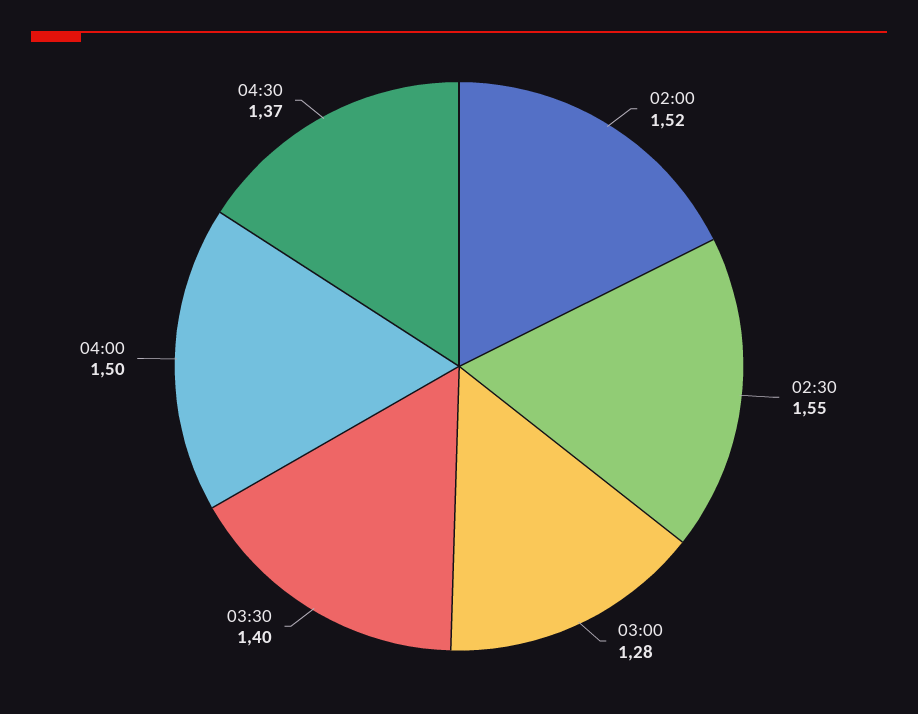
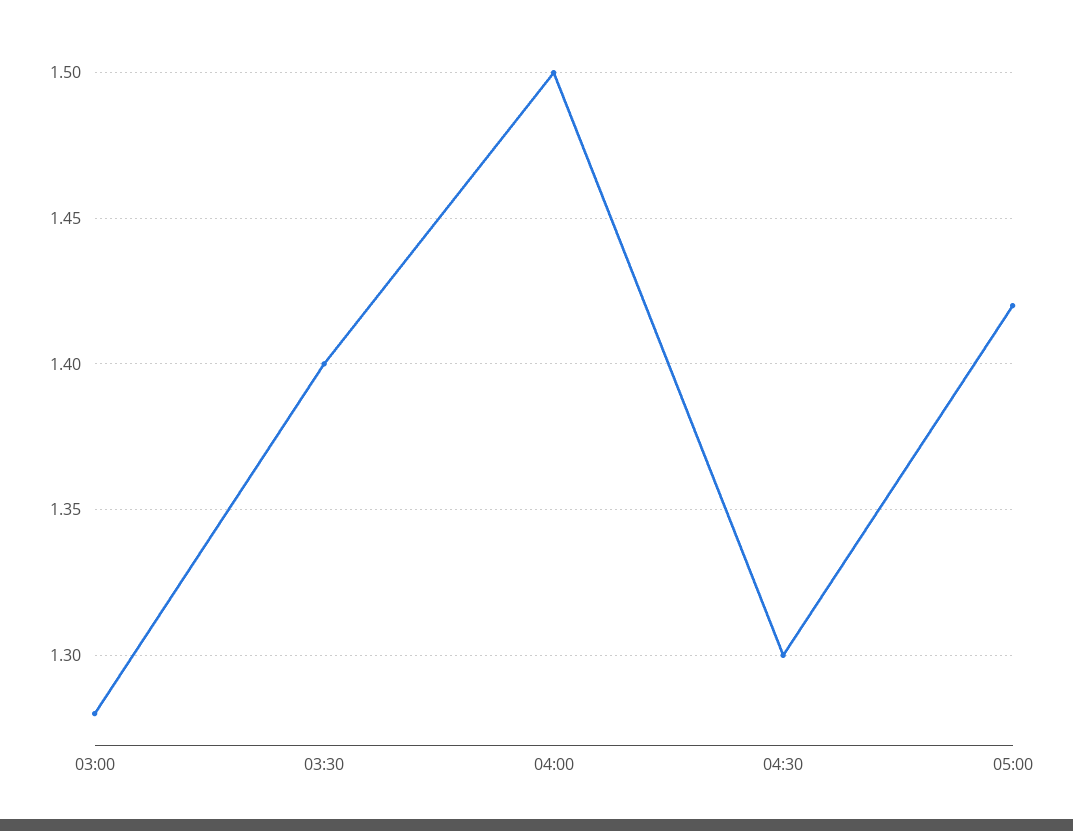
02:00: 1.52 -> none
02:30: 1.55 -> none
04:30: 1.37 -> 1.3
05:00: none -> 1.42

